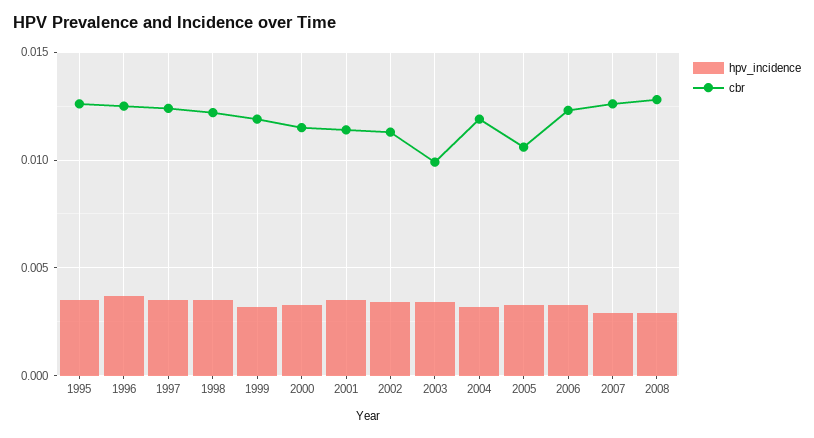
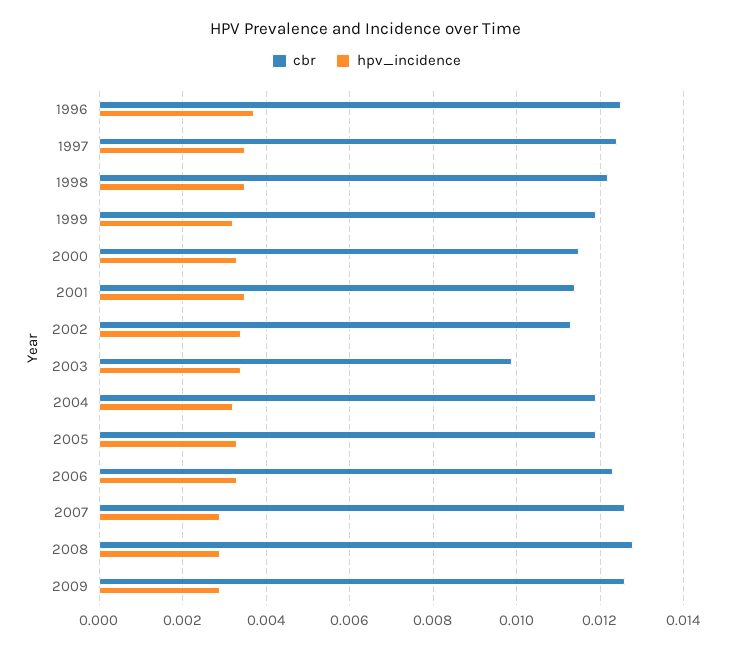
hpv_incidence, 1995: 0.0035 -> none
cbr, 1995: 0.0125 -> none
cbr, 2005: 0.0105 -> 0.012
cbr, 2009: none -> 0.0125
hpv_incidence, 2009: none -> 0.003

